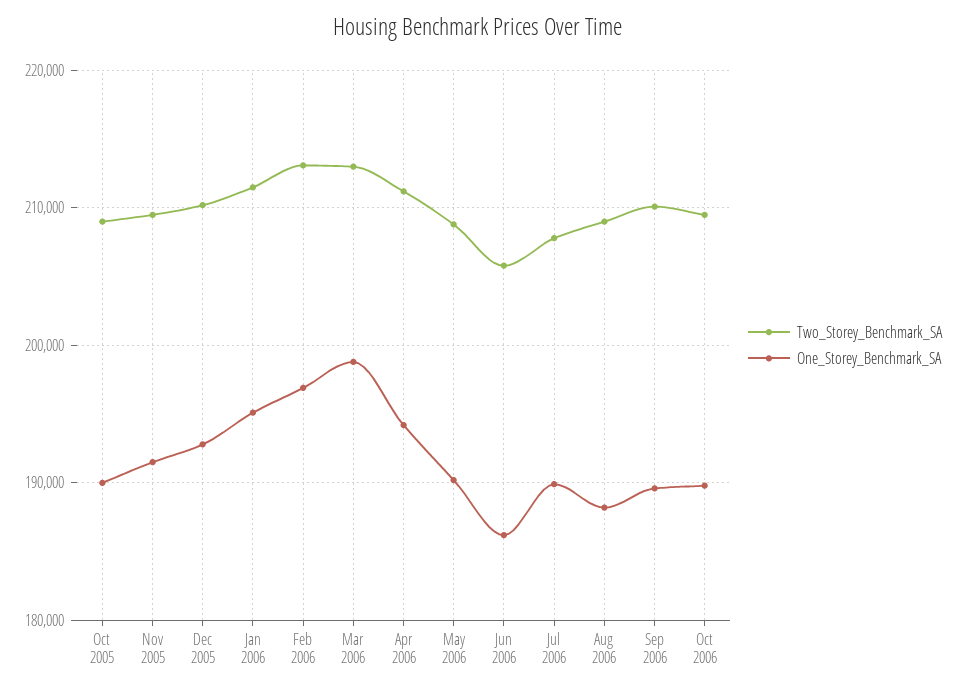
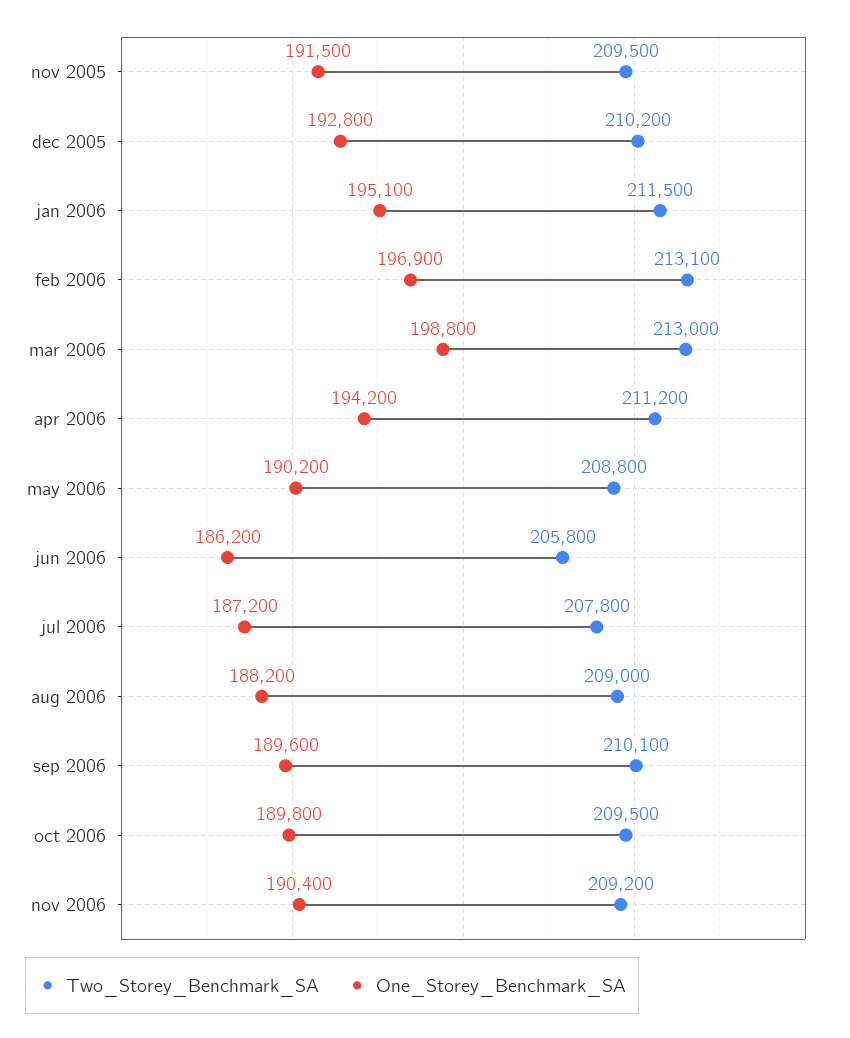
Two_Storey_Benchmark_SA, Oct 2005: 209000 -> none
One_Storey_Benchmark_SA, Oct 2005: 190000 -> none
One_Storey_Benchmark_SA, Jul 2006: 190000 -> 187200
Two_Storey_Benchmark_SA, nov 2006: none -> 209200
One_Storey_Benchmark_SA, nov 2006: none -> 190400

